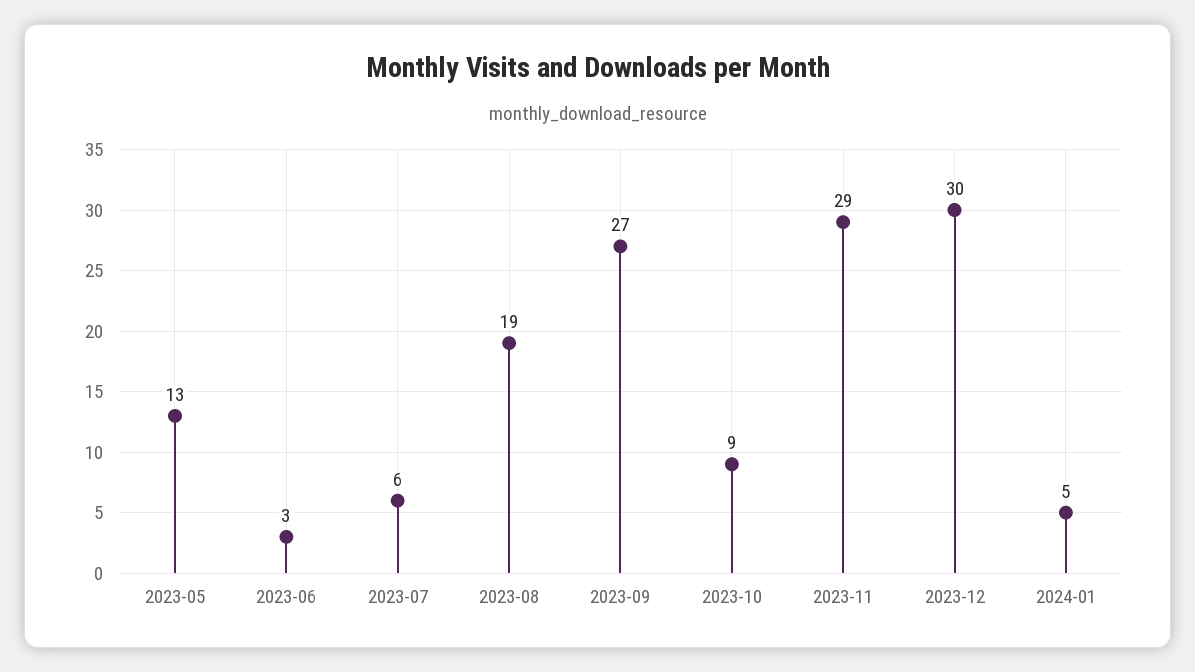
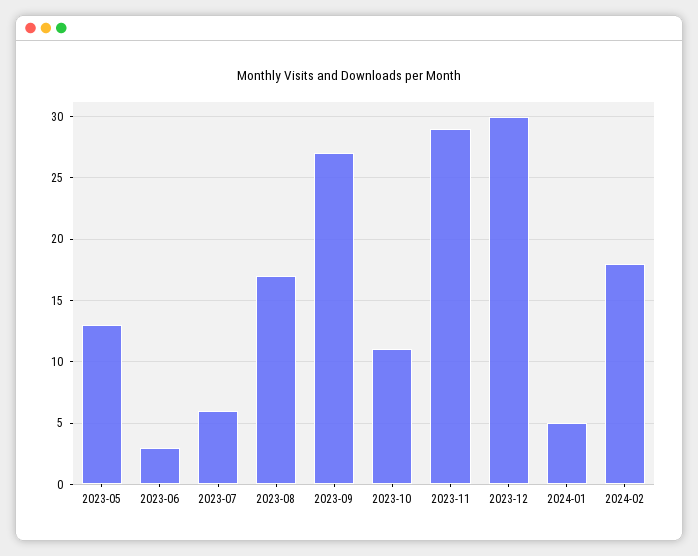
2023-08: 19 -> 17
2023-10: 9 -> 11
2024-02: none -> 18

